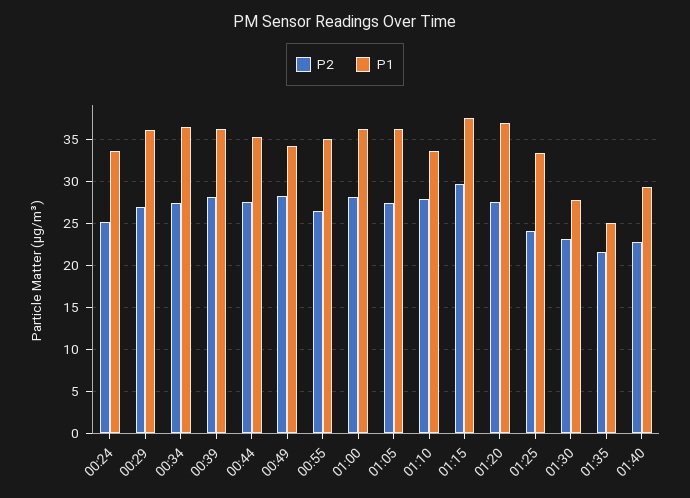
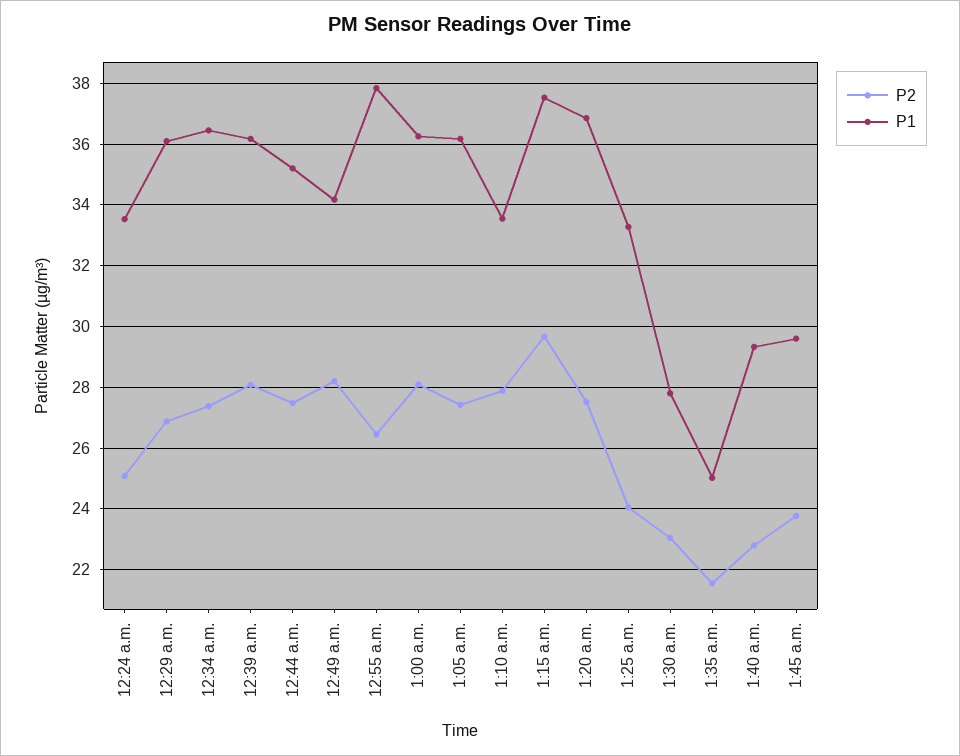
P1, 00:55: 35 -> 37.8
P2, 1:45 a.m.: none -> 23.8
P1, 1:45 a.m.: none -> 29.6

